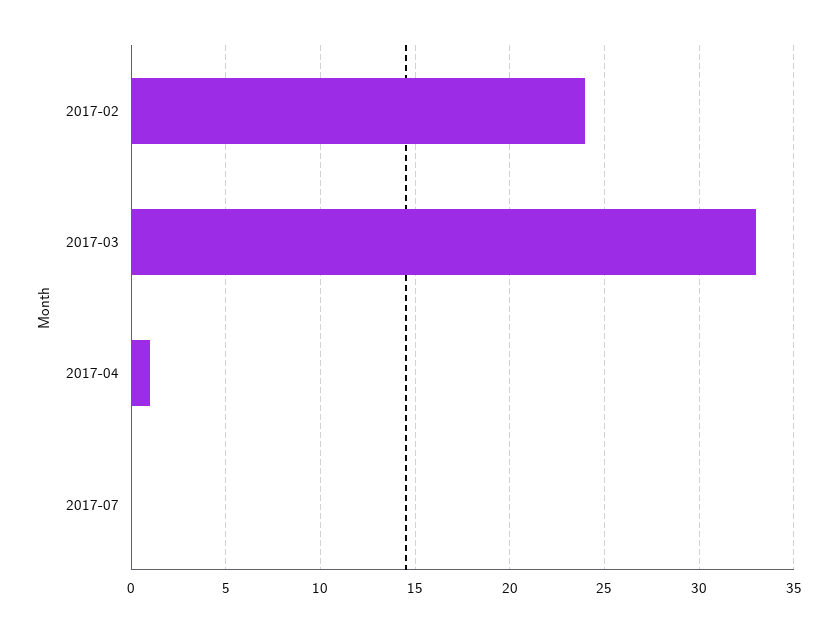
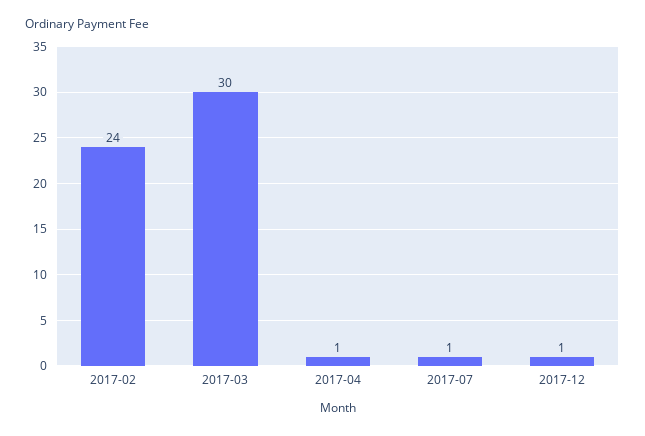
2017-03: 33 -> 30
2017-07: 0 -> 1
2017-12: none -> 1

